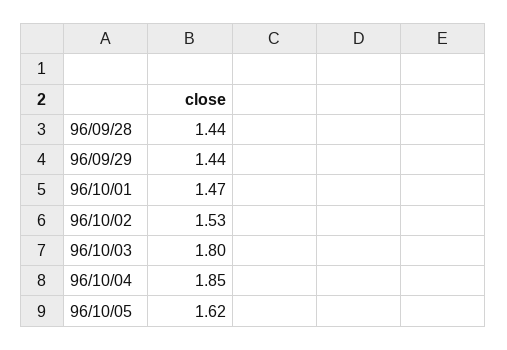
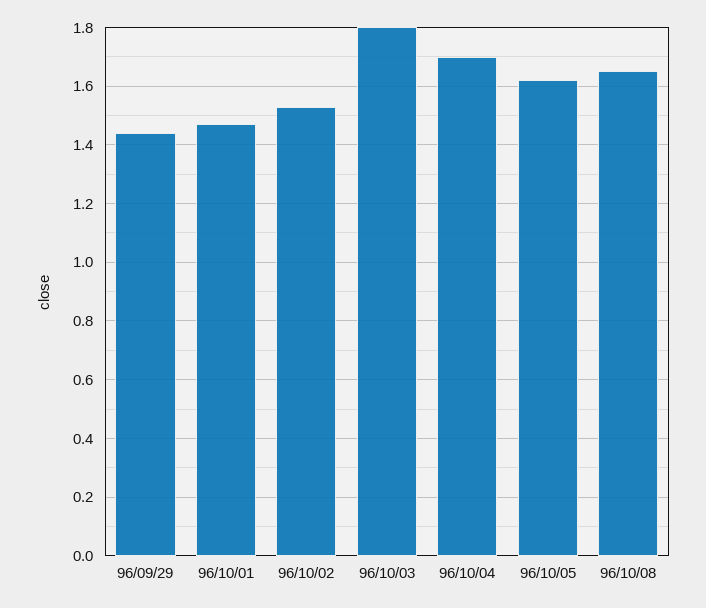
96/09/28: 1.44 -> none
96/10/04: 1.85 -> 1.7
96/10/08: none -> 1.65

